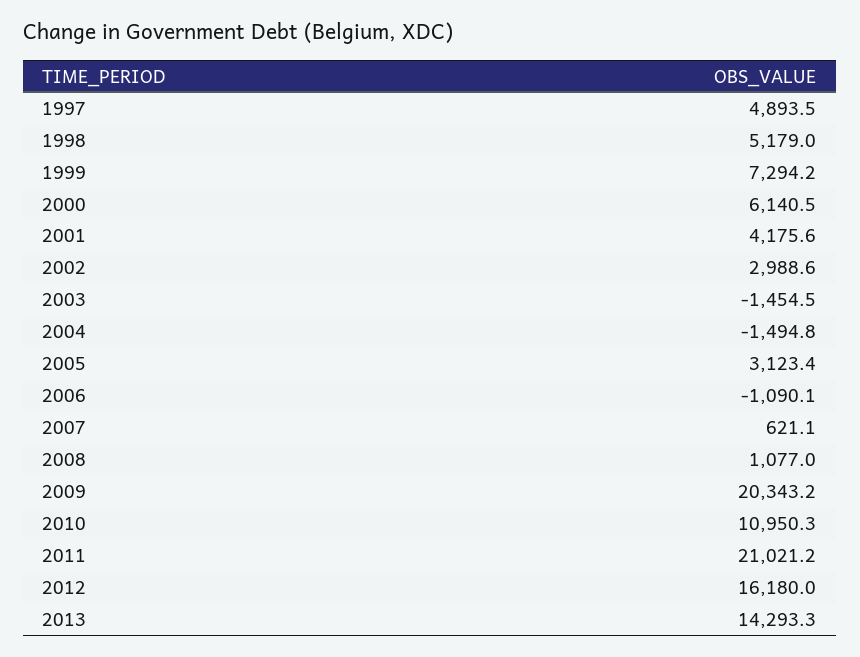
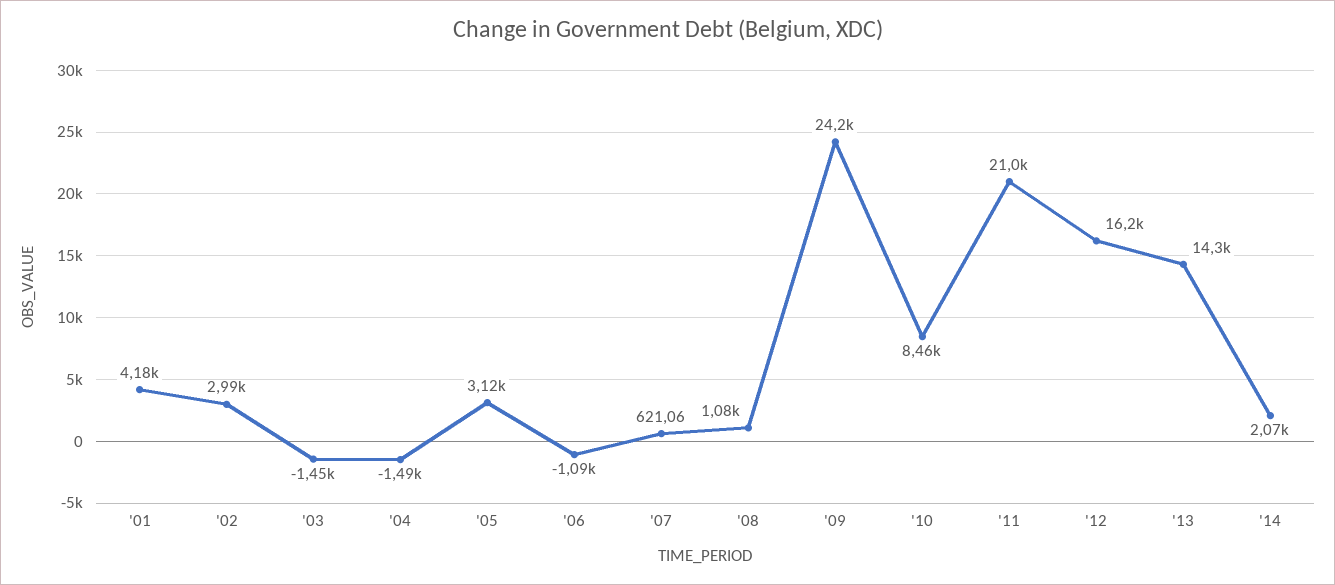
1997: 4893.5 -> none
1998: 5179 -> none
1999: 7294.2 -> none
2000: 6140.5 -> none
2009: 20343.2 -> 24200
2010: 10950.3 -> 8460
'14: none -> 2070

